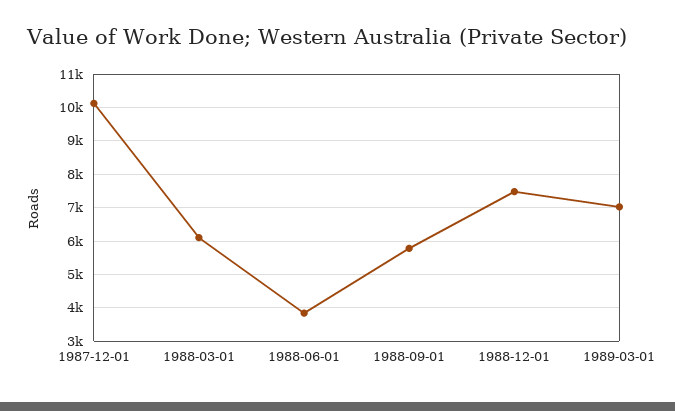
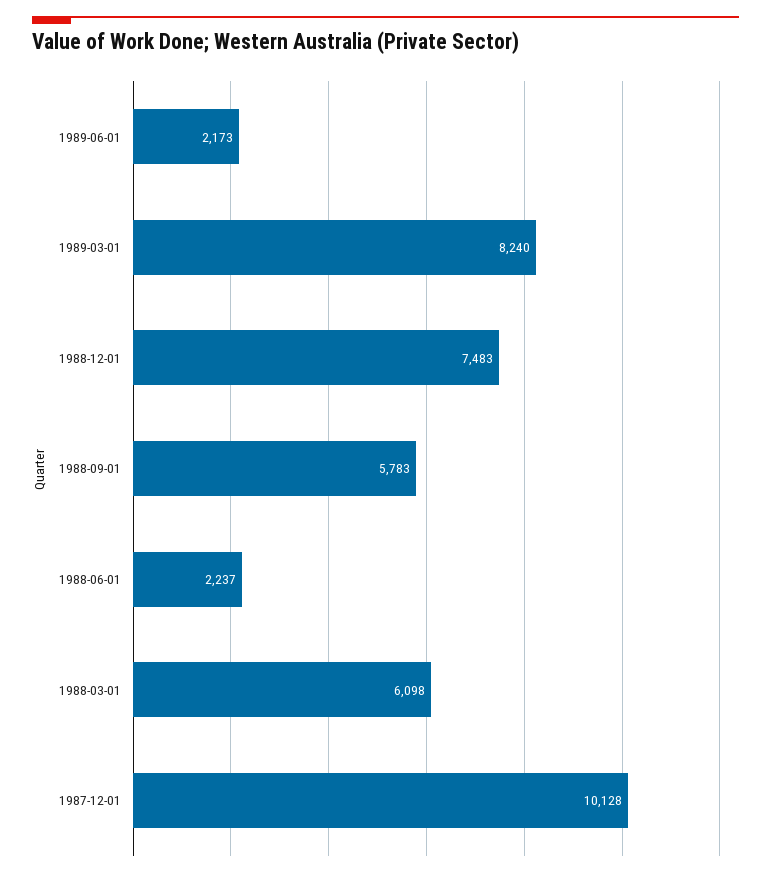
1988-06-01: 3800 -> 2237
1989-03-01: 7000 -> 8240
1989-06-01: none -> 2173

